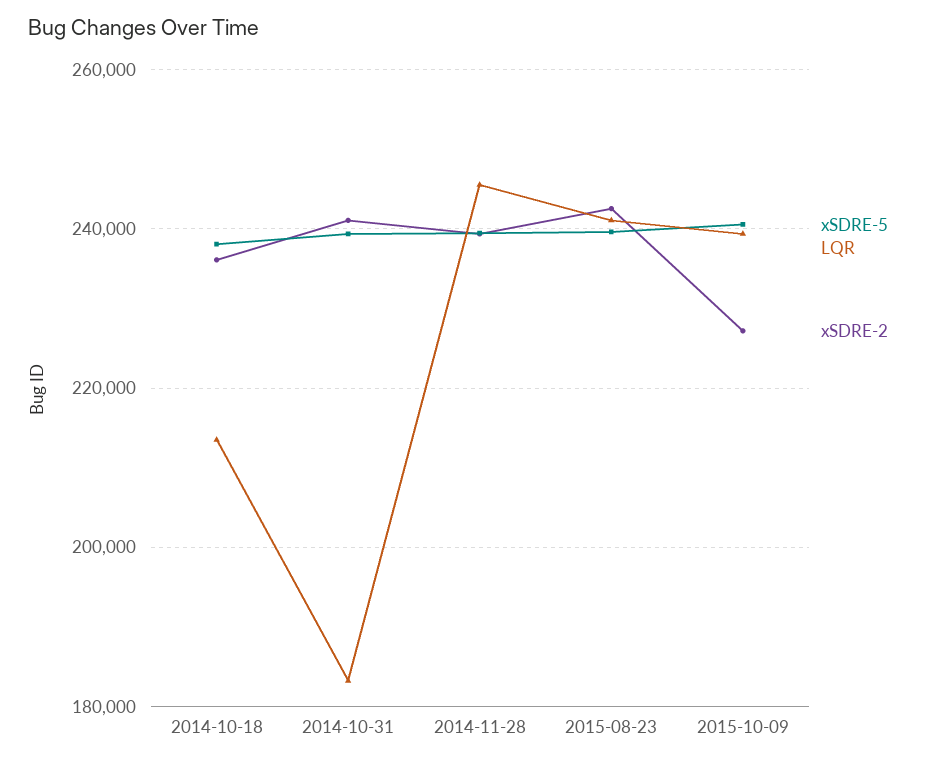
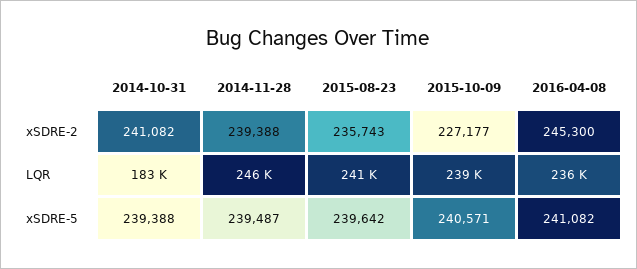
xSDRE-5, 2014-10-18: 238000 -> none
LQR, 2014-10-18: 214000 -> none
xSDRE-2, 2014-10-18: 236000 -> none
xSDRE-2, 2015-08-23: 242000 -> 235743
xSDRE-2, 2016-04-08: none -> 245300
LQR, 2016-04-08: none -> 236000
xSDRE-5, 2016-04-08: none -> 241082

